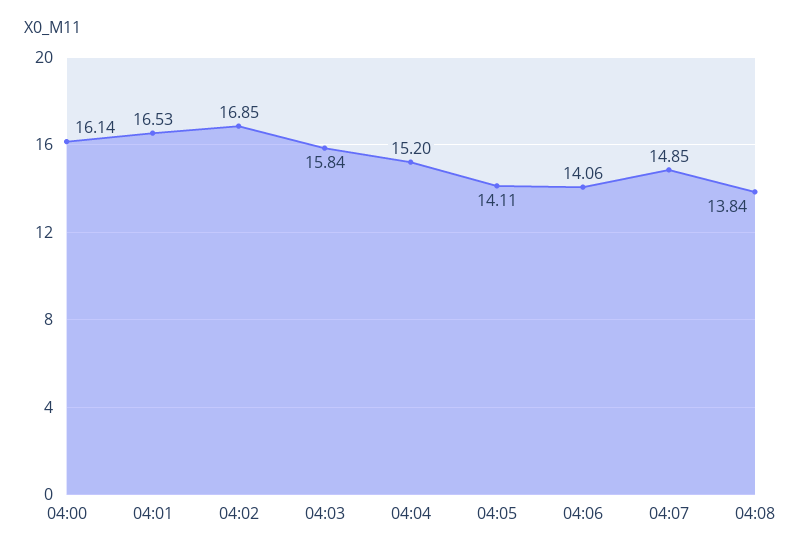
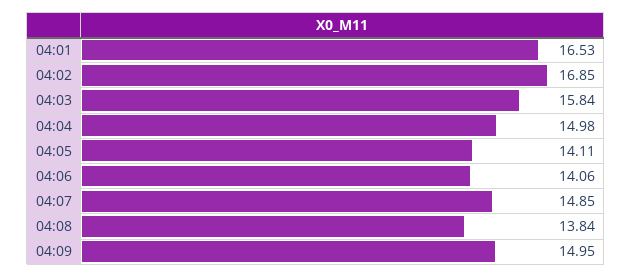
04:00: 16.14 -> none
04:04: 15.2 -> 14.98
04:09: none -> 14.95

